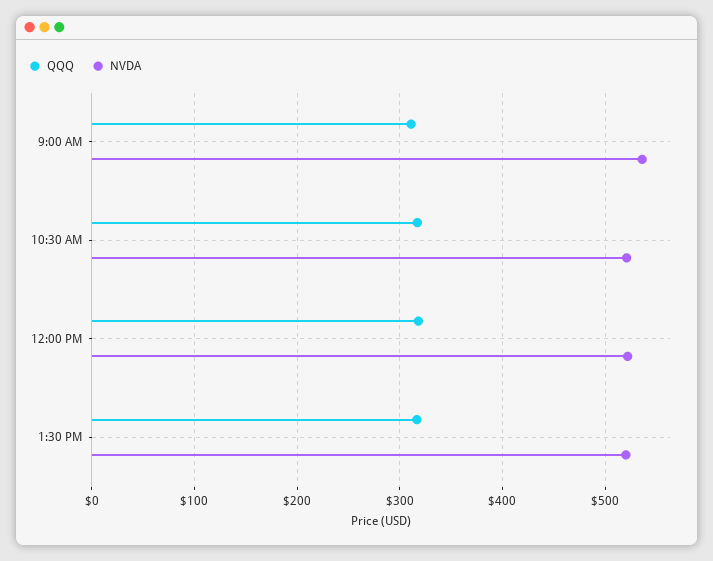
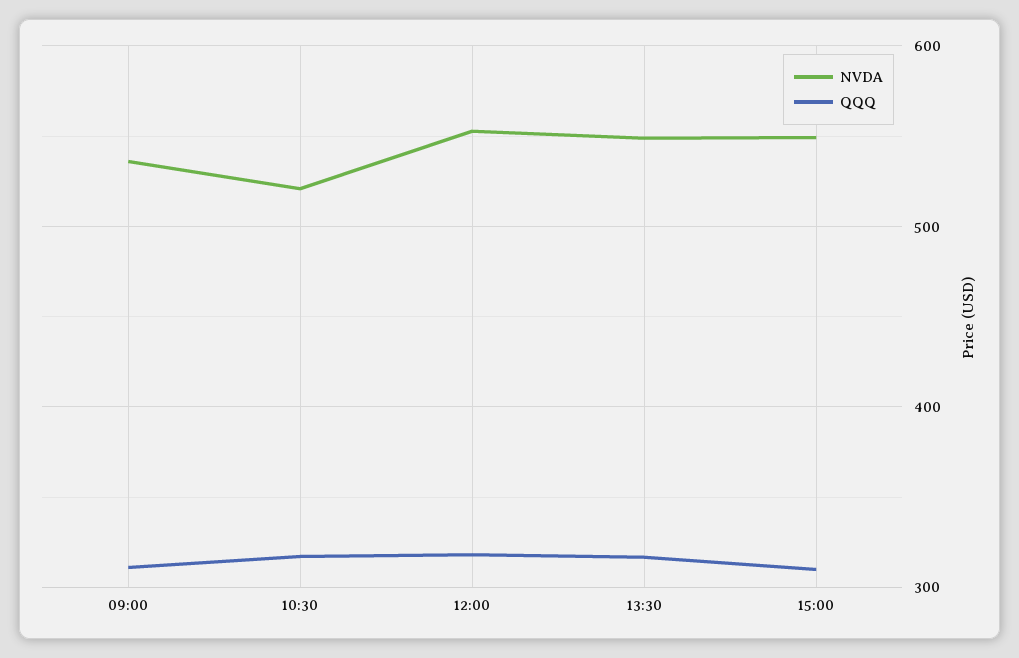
NVDA, 12:00 PM: 520 -> 550
NVDA, 1:30 PM: 520 -> 550
NVDA, 15:00: none -> 550
QQQ, 15:00: none -> 310

